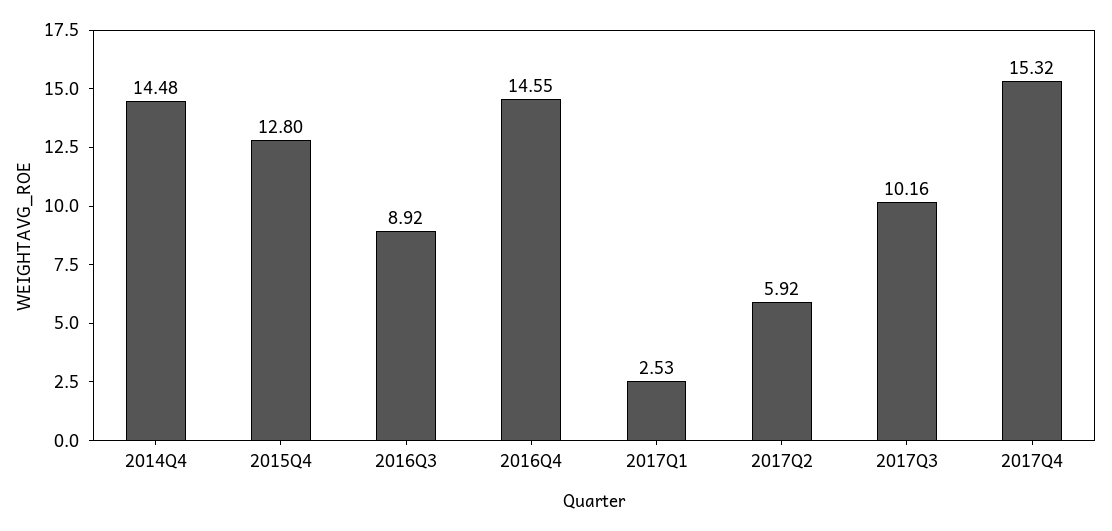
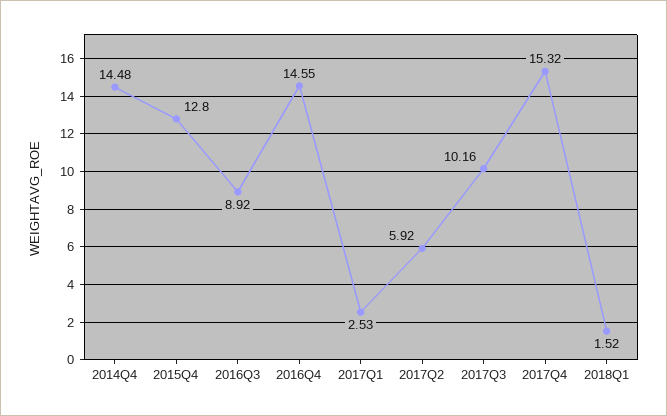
2018Q1: none -> 1.52

